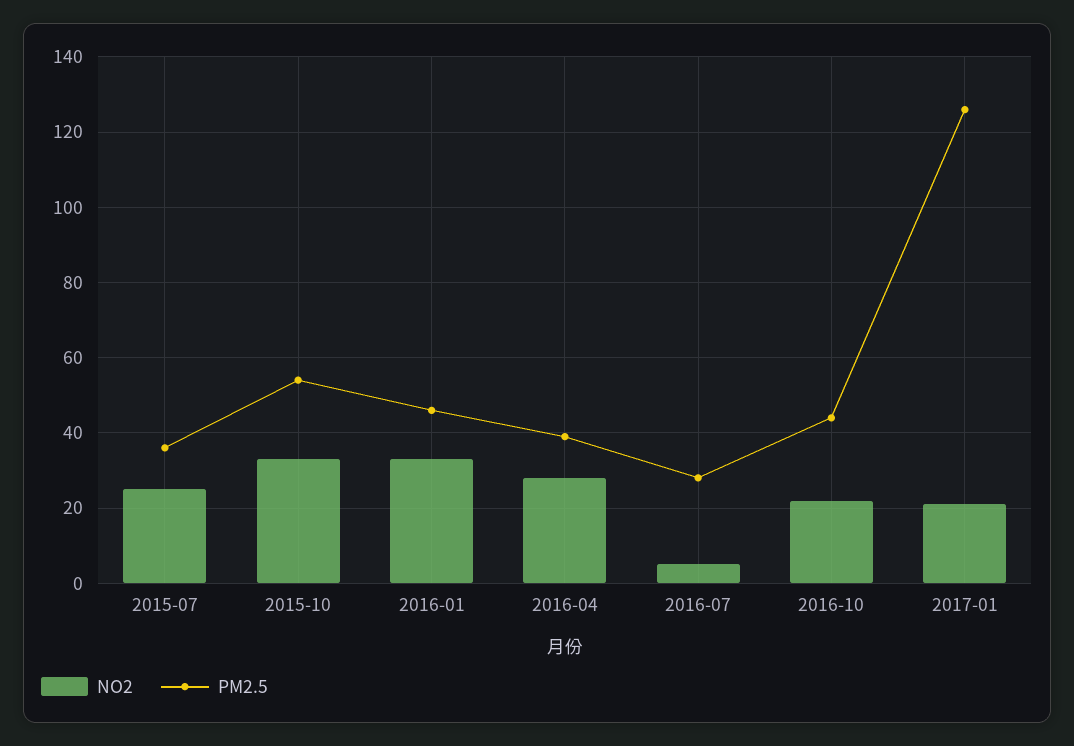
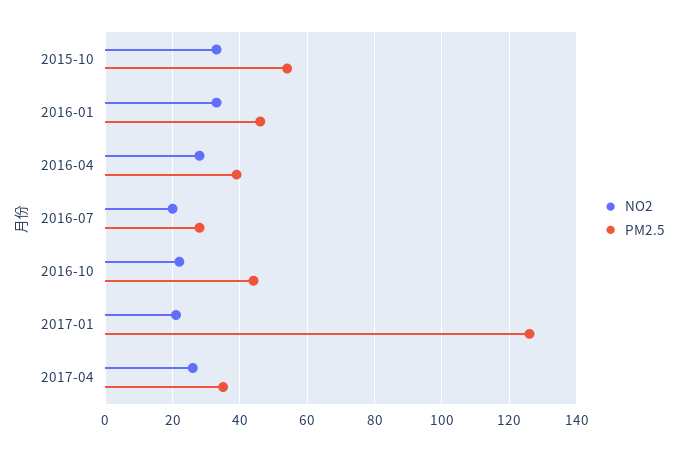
NO2, 2015-07: 25 -> none
PM2.5, 2015-07: 35 -> none
NO2, 2016-07: 5 -> 20
NO2, 2017-04: none -> 25
PM2.5, 2017-04: none -> 35

